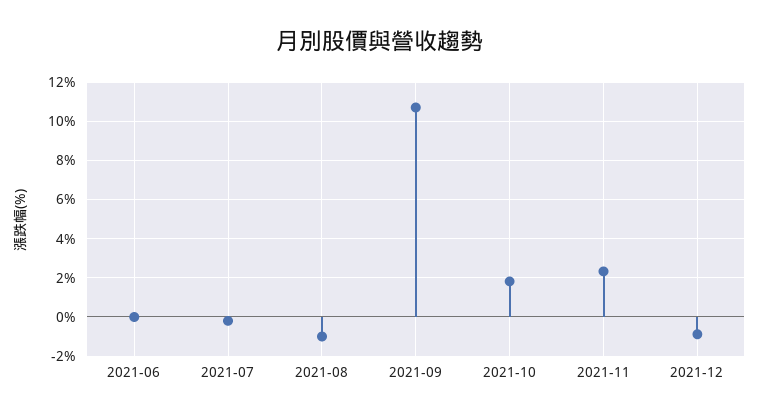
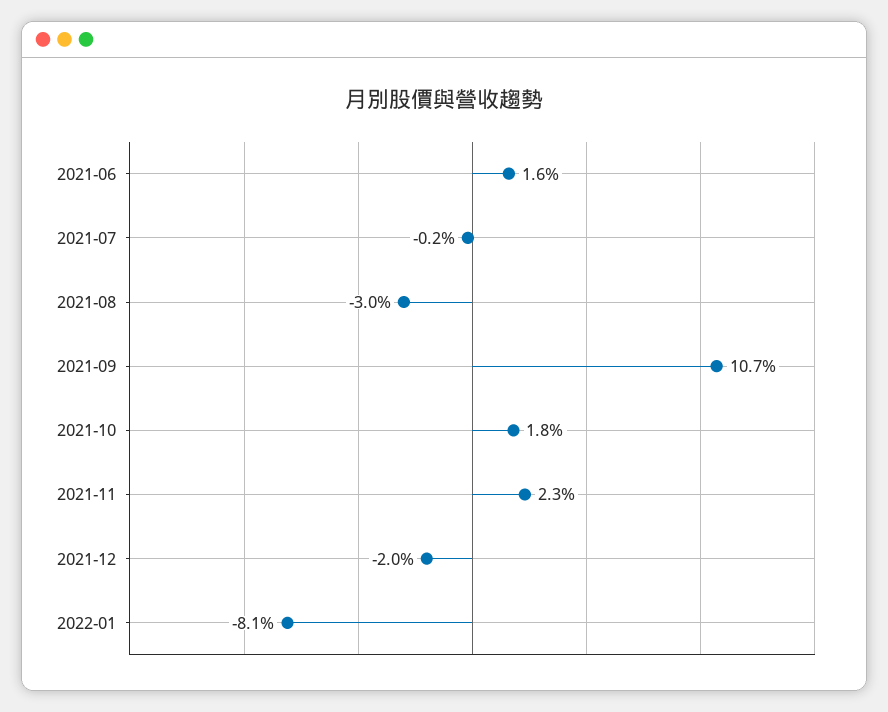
2021-06: 0 -> 1.6
2021-08: -1 -> -3
2021-12: -1 -> -2
2022-01: none -> -8.1

